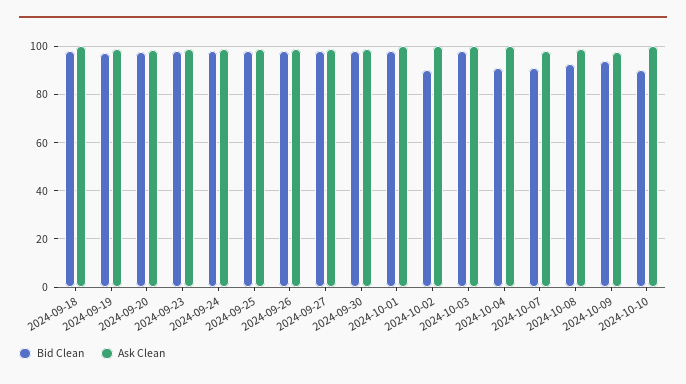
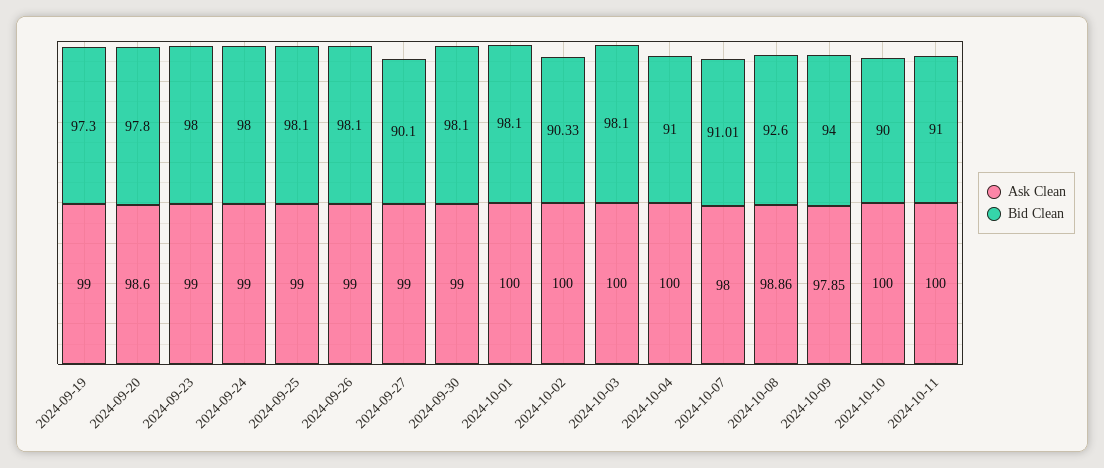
Bid Clean, 2024-09-18: 97.5 -> none
Ask Clean, 2024-09-18: 100 -> none
Bid Clean, 2024-09-27: 97.5 -> 90.1
Ask Clean, 2024-10-11: none -> 100
Bid Clean, 2024-10-11: none -> 91

